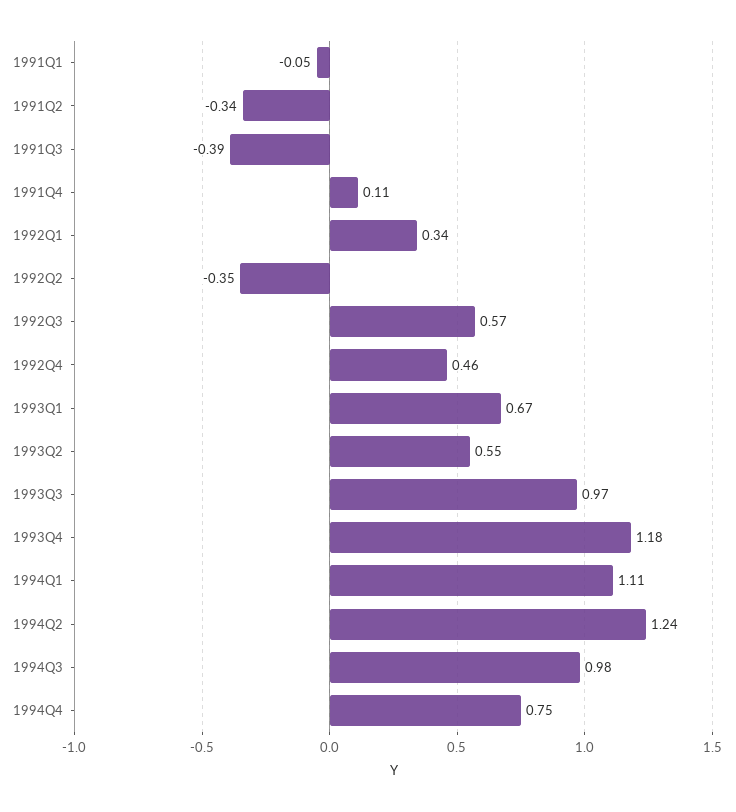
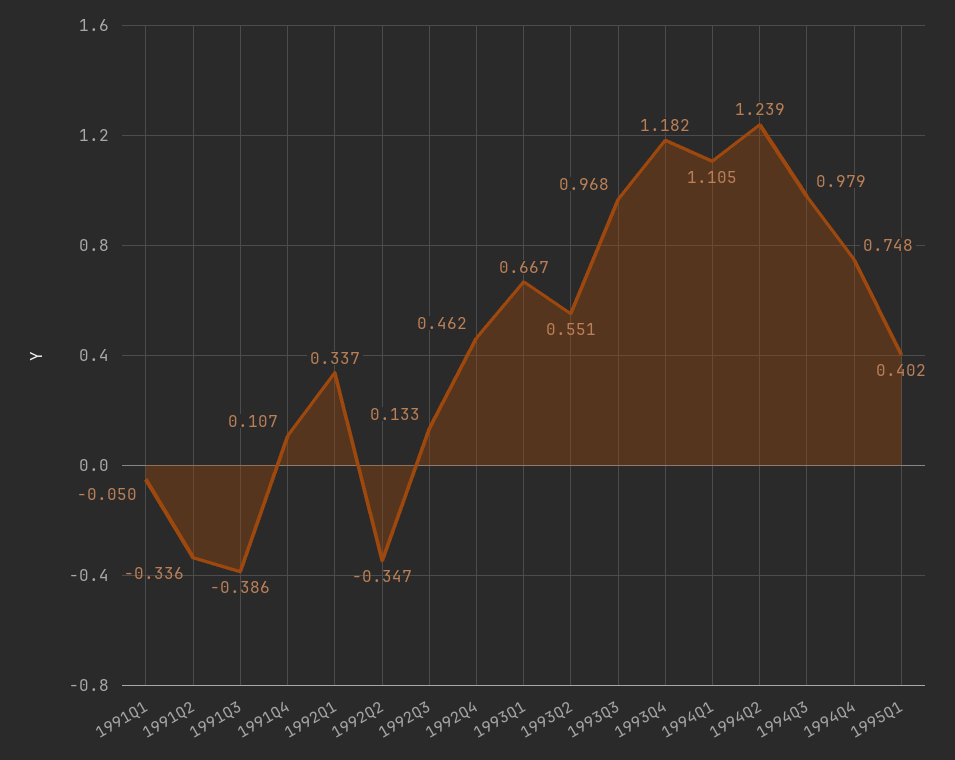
1992Q3: 0.57 -> 0.133
1995Q1: none -> 0.402

